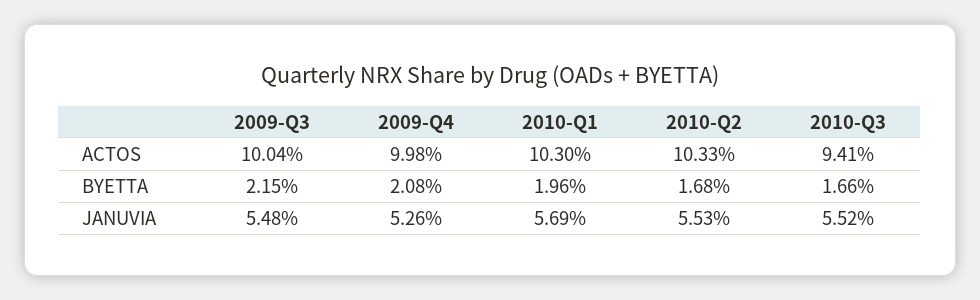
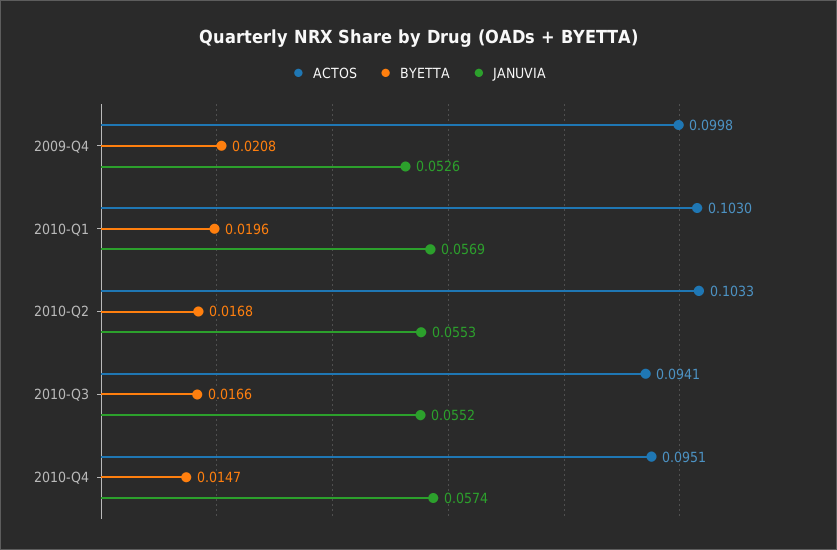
ACTOS, 2009-Q3: 0.1004 -> none
BYETTA, 2009-Q3: 0.0215 -> none
JANUVIA, 2009-Q3: 0.0548 -> none
ACTOS, 2010-Q4: none -> 0.0951
BYETTA, 2010-Q4: none -> 0.0147
JANUVIA, 2010-Q4: none -> 0.0574

